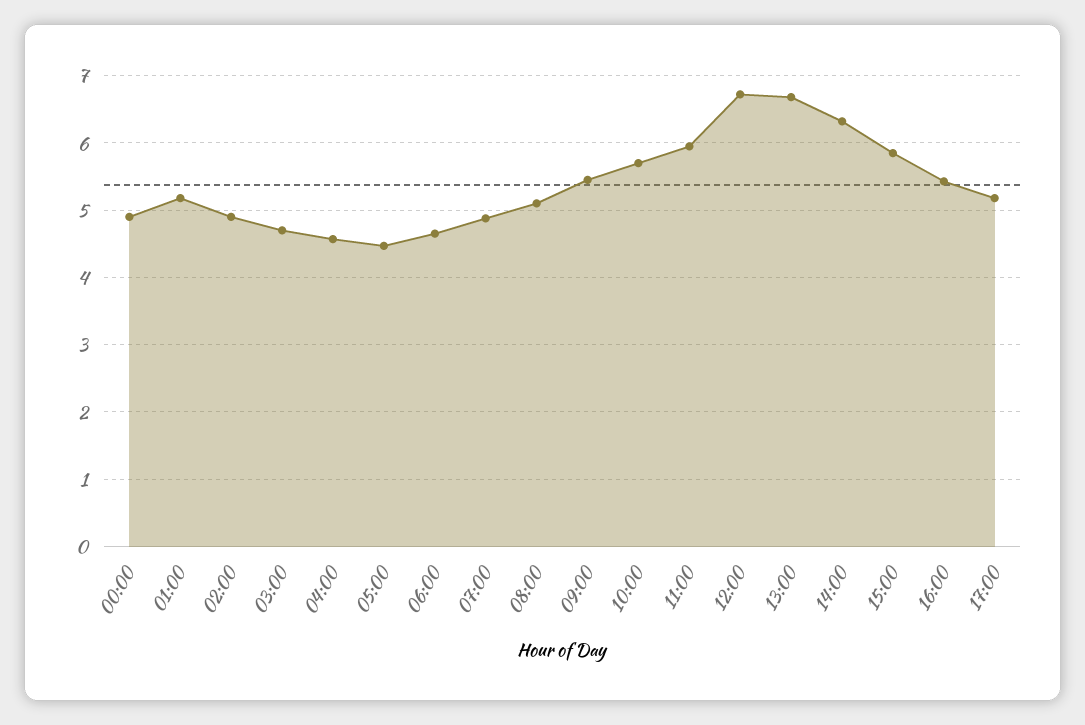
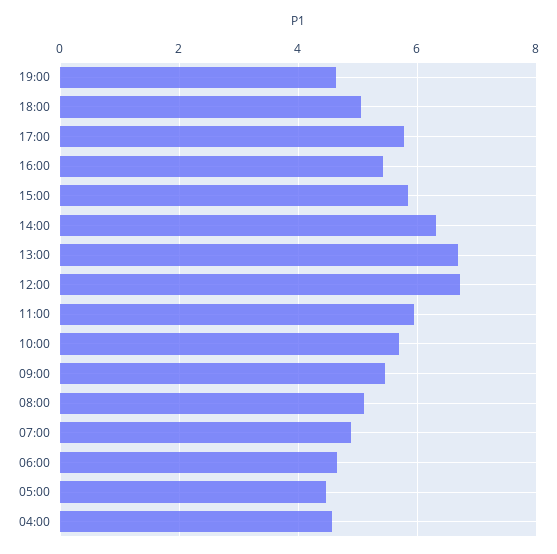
00:00: 4.9 -> none
01:00: 5.2 -> none
02:00: 4.9 -> none
03:00: 4.7 -> none
17:00: 5.2 -> 5.8
19:00: none -> 4.6
18:00: none -> 5

